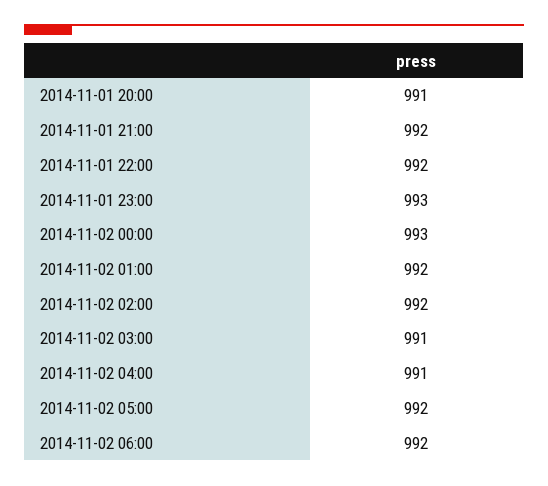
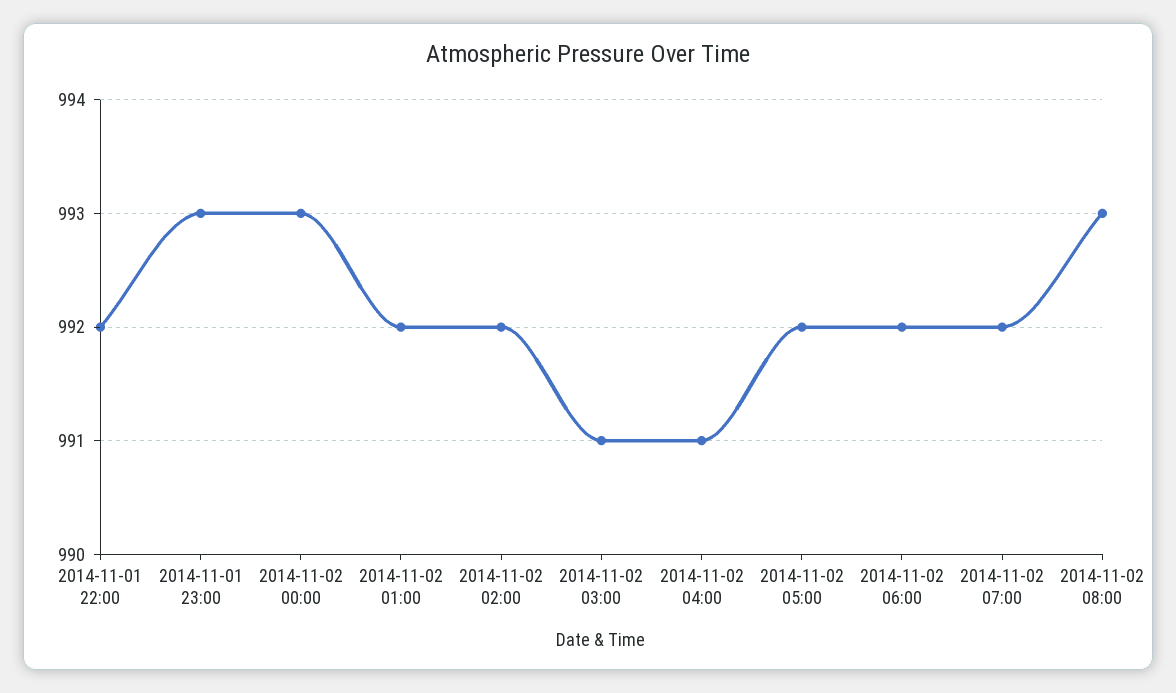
2014-11-01 20:00: 991 -> none
2014-11-01 21:00: 992 -> none
2014-11-02 07:00: none -> 992
2014-11-02 08:00: none -> 993

